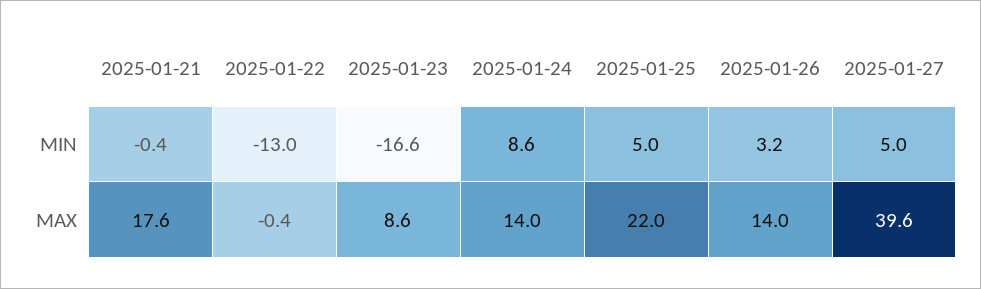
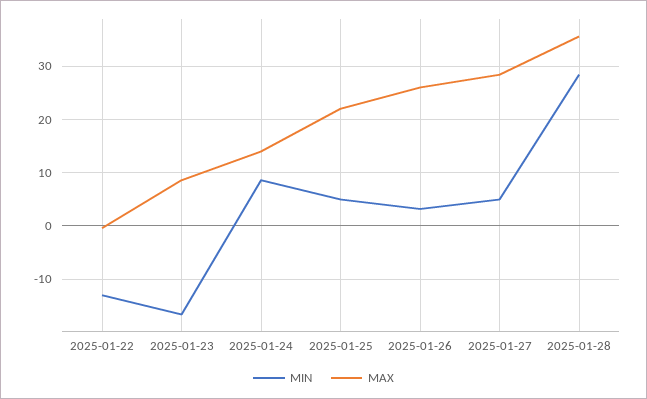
MIN, 2025-01-21: -0.4 -> none
MAX, 2025-01-21: 17.6 -> none
MAX, 2025-01-26: 14 -> 26
MAX, 2025-01-27: 39.6 -> 28
MIN, 2025-01-28: none -> 28
MAX, 2025-01-28: none -> 36

